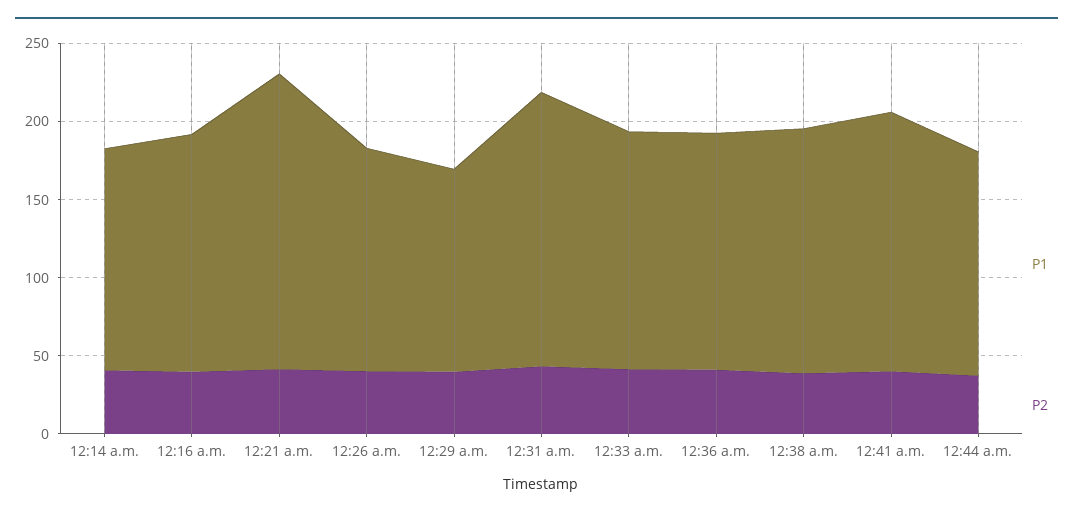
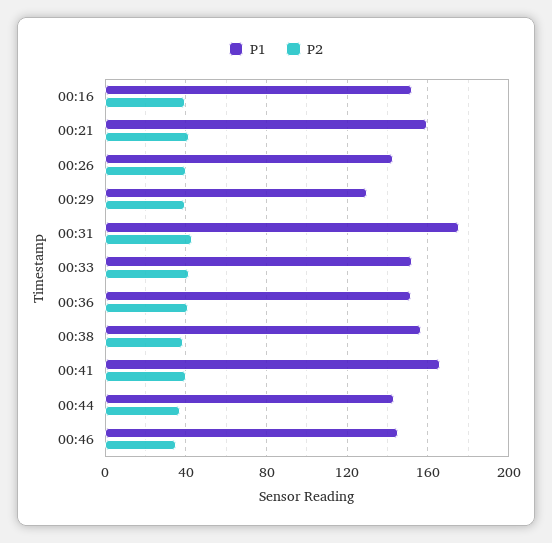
P1, 12:14 a.m.: 140 -> none
P2, 12:14 a.m.: 40 -> none
P1, 12:21 a.m.: 190 -> 160
P1, 00:46: none -> 145
P2, 00:46: none -> 35

